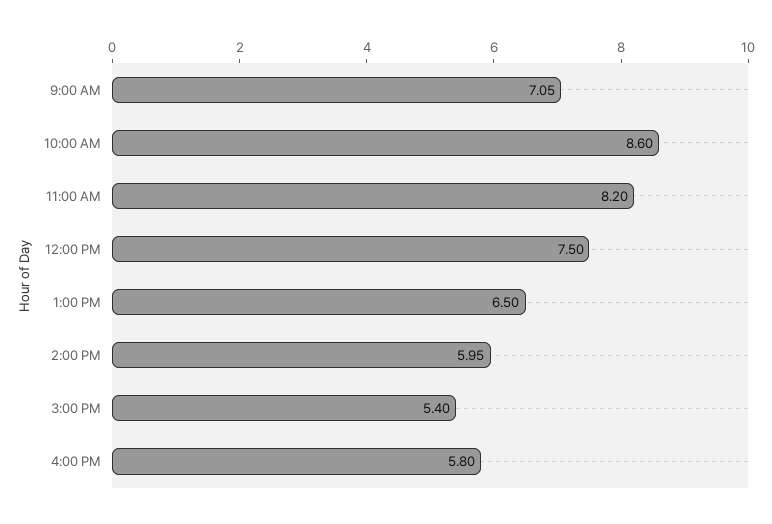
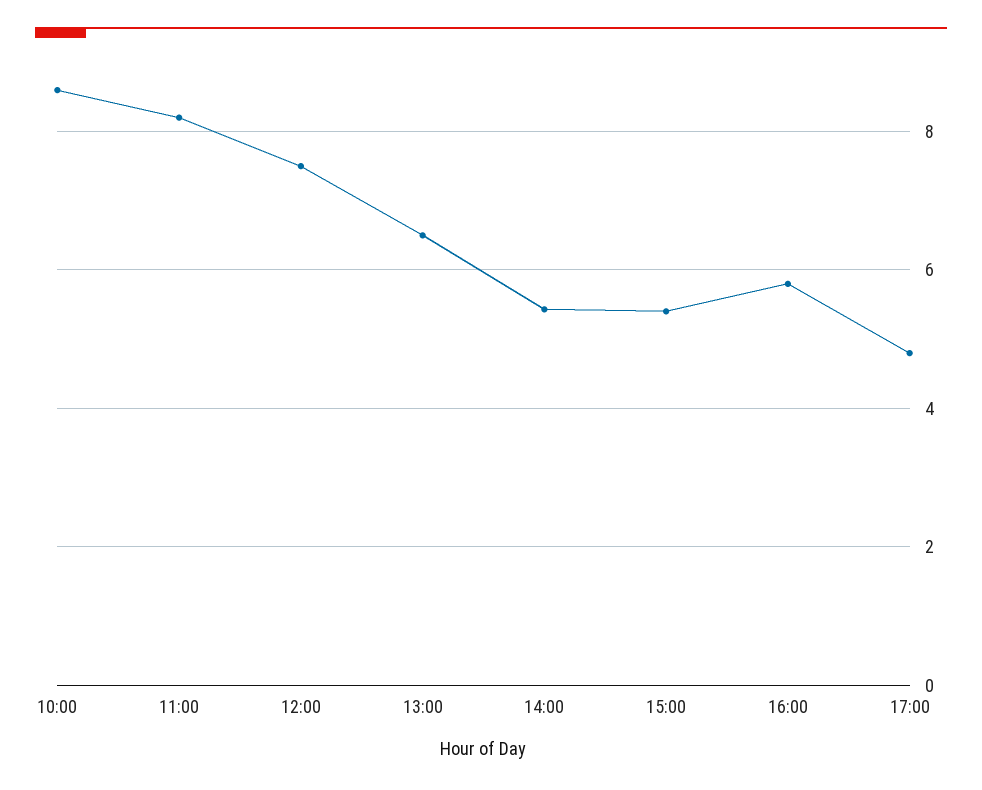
9:00 AM: 7.05 -> none
2:00 PM: 5.95 -> 5.4
17:00: none -> 4.8

